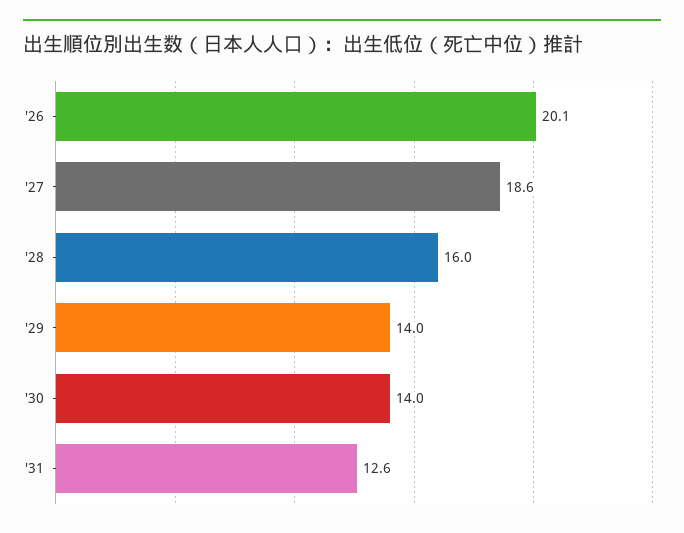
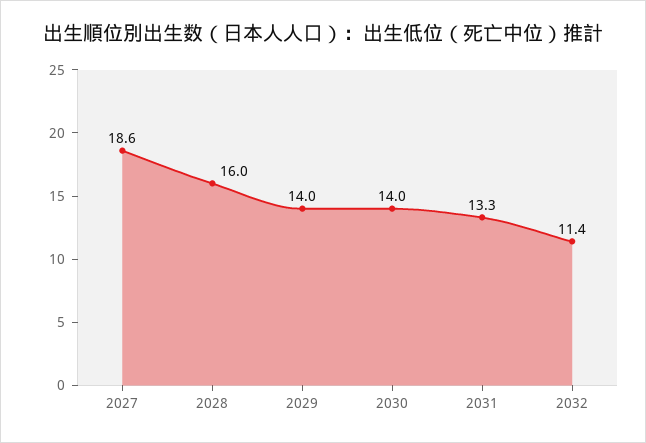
'26: 20.1 -> none
'31: 12.6 -> 13.3
2032: none -> 11.4

